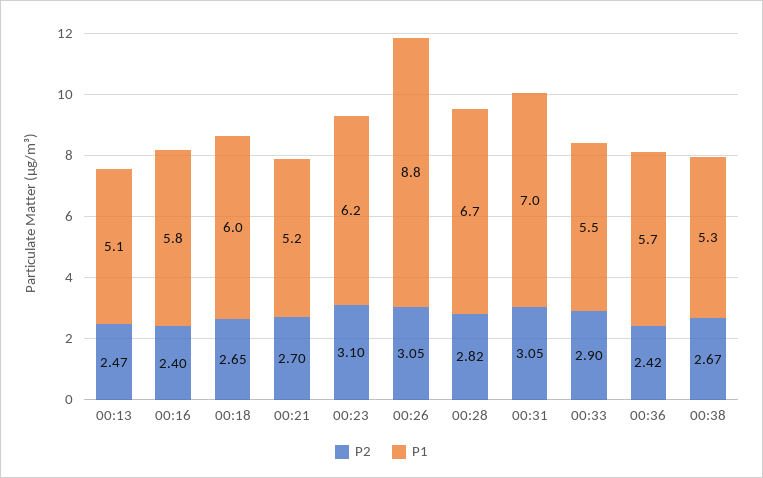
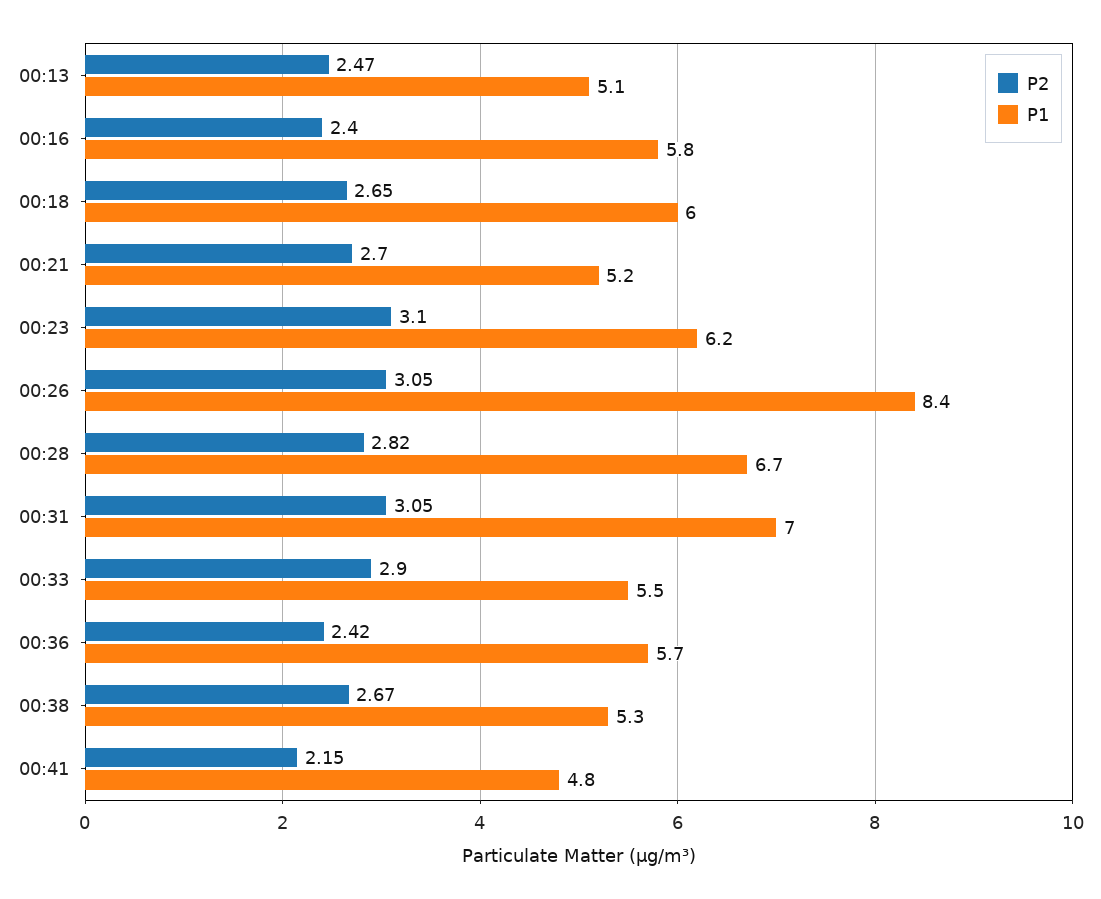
P1, 00:26: 8.8 -> 8.4
P2, 00:41: none -> 2.15
P1, 00:41: none -> 4.8

